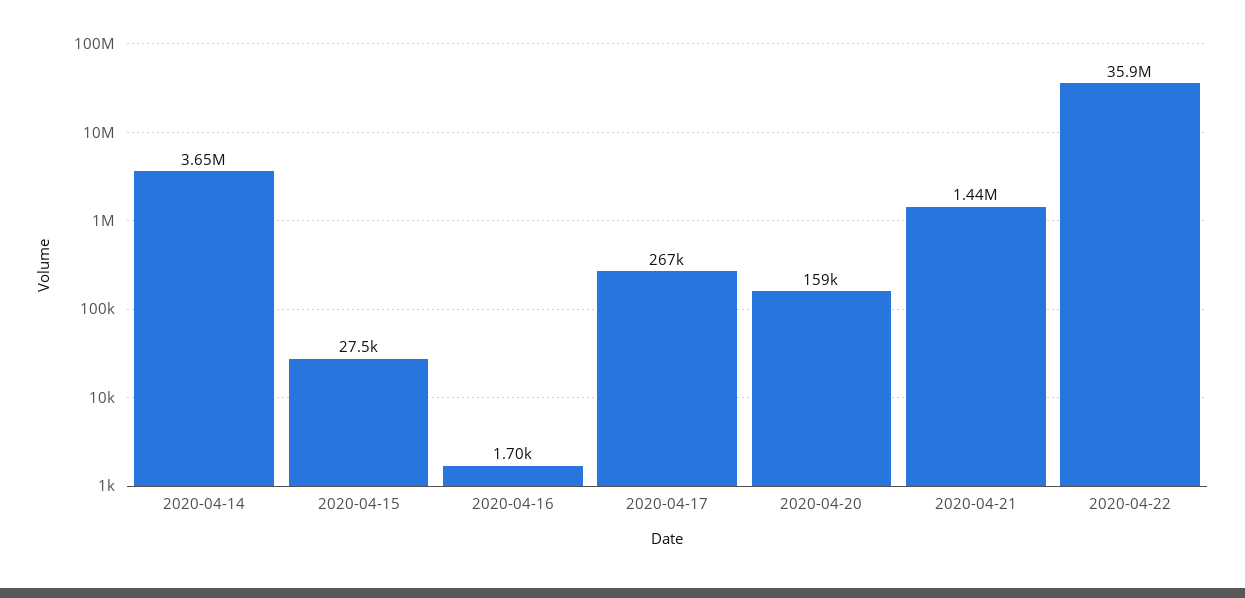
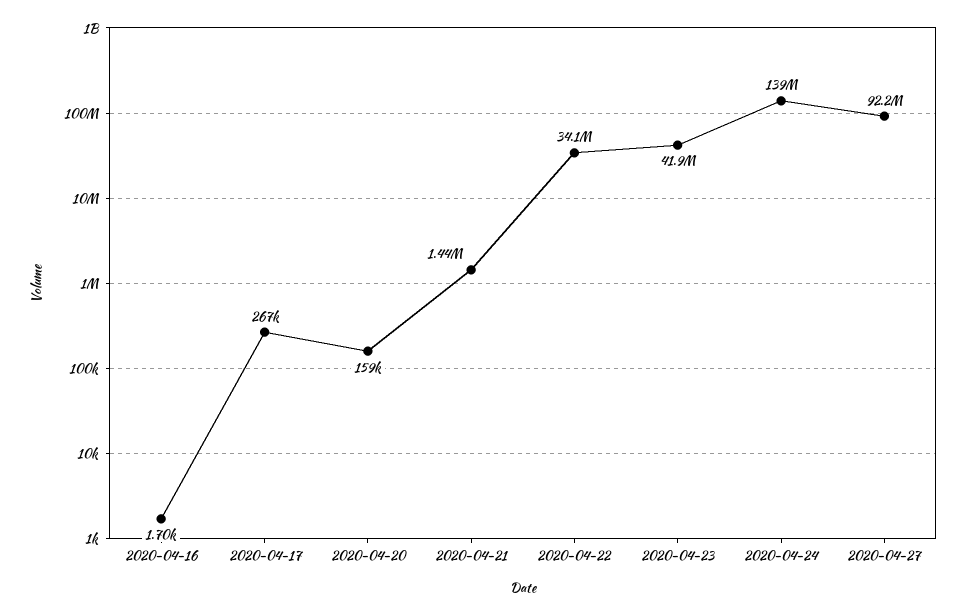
2020-04-14: 3650000 -> none
2020-04-15: 27500 -> none
2020-04-22: 35900000 -> 34100000
2020-04-23: none -> 41900000
2020-04-24: none -> 139000000
2020-04-27: none -> 92200000

